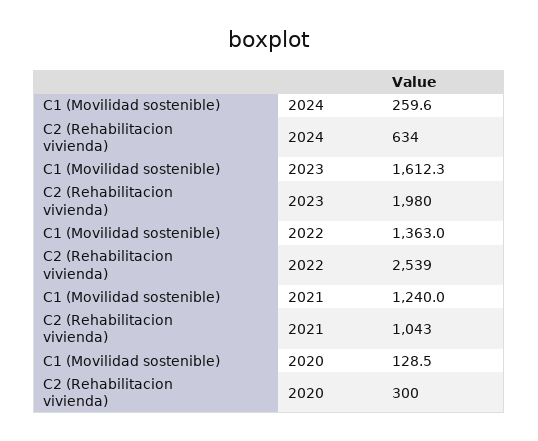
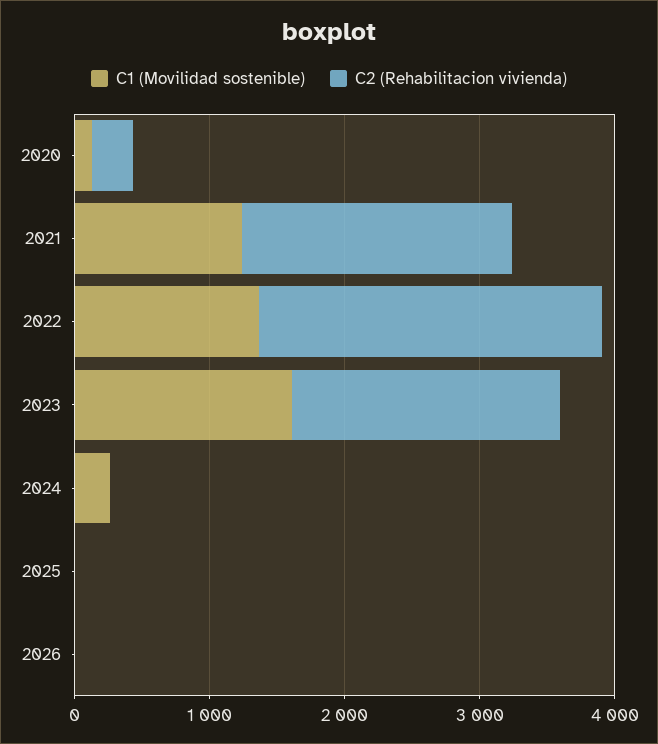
C2 (Rehabilitacion vivienda), 2024: 634 -> 0
C2 (Rehabilitacion vivienda), 2021: 1043 -> 2000
C1 (Movilidad sostenible), 2025: none -> 0
C2 (Rehabilitacion vivienda), 2025: none -> 0
C1 (Movilidad sostenible), 2026: none -> 0
C2 (Rehabilitacion vivienda), 2026: none -> 0

